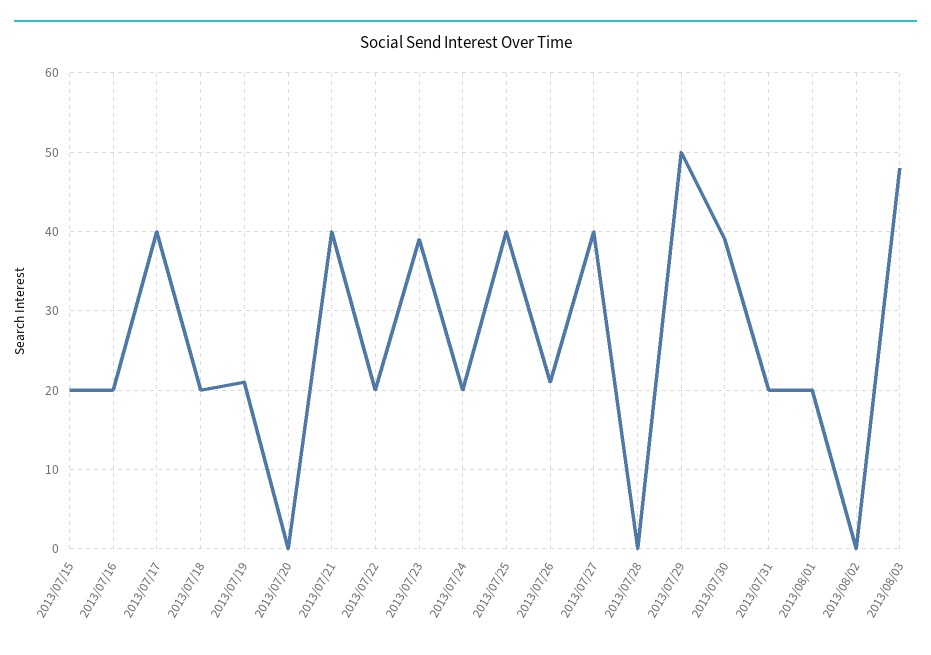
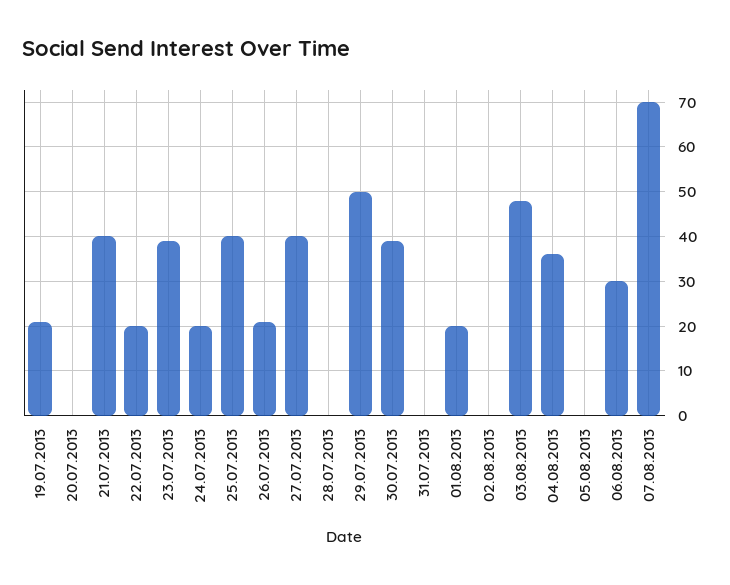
2013/07/15: 20 -> none
2013/07/16: 20 -> none
2013/07/17: 40 -> none
2013/07/18: 20 -> none
2013/07/31: 20 -> 0
04.08.2013: none -> 35
05.08.2013: none -> 0
06.08.2013: none -> 30
07.08.2013: none -> 70

